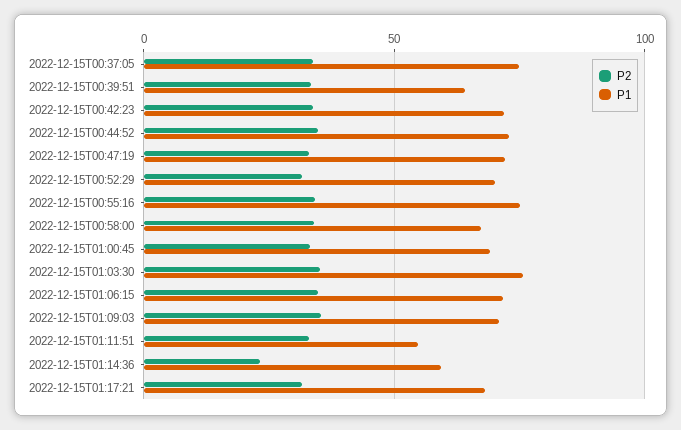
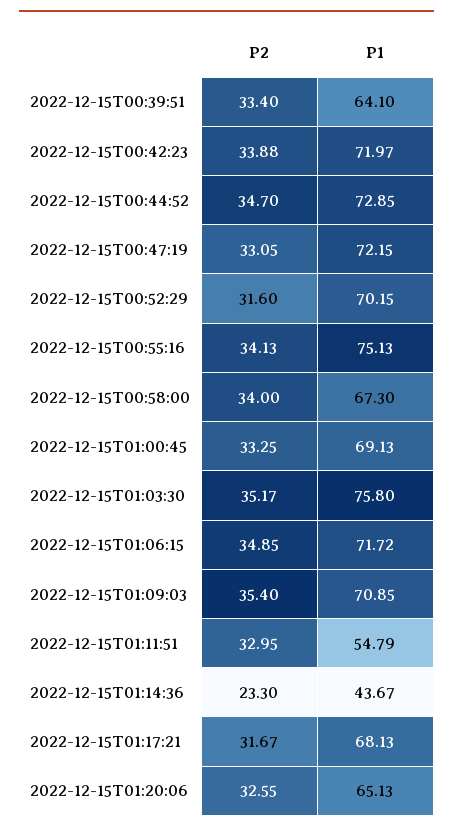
P2, 2022-12-15T00:37:05: 35 -> none
P1, 2022-12-15T00:37:05: 75 -> none
P1, 2022-12-15T01:14:36: 60 -> 43.67
P2, 2022-12-15T01:20:06: none -> 32.55
P1, 2022-12-15T01:20:06: none -> 65.13

